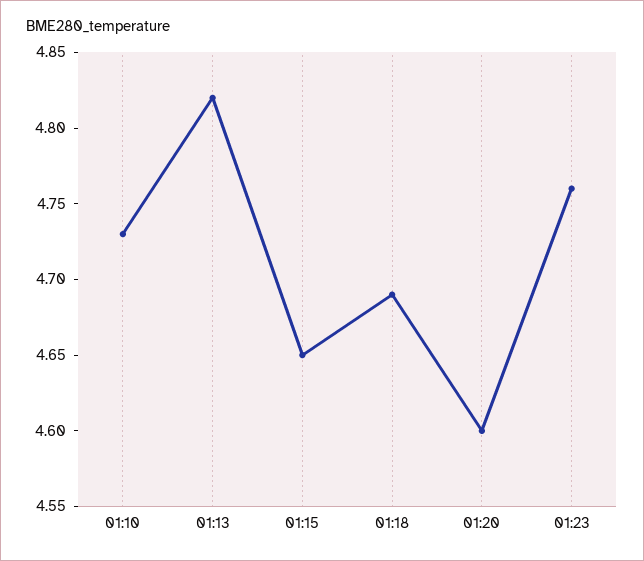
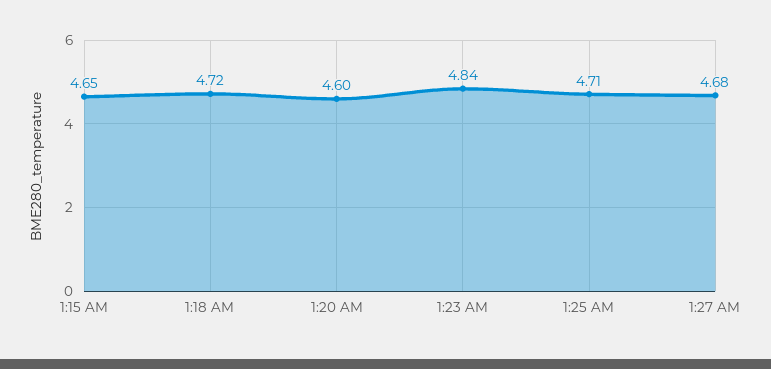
01:10: 4.73 -> none
01:13: 4.82 -> none
01:18: 4.69 -> 4.72
01:23: 4.76 -> 4.84
1:25 AM: none -> 4.71
1:27 AM: none -> 4.68

